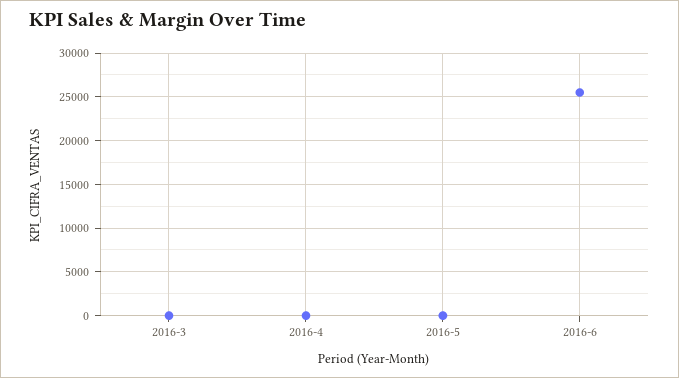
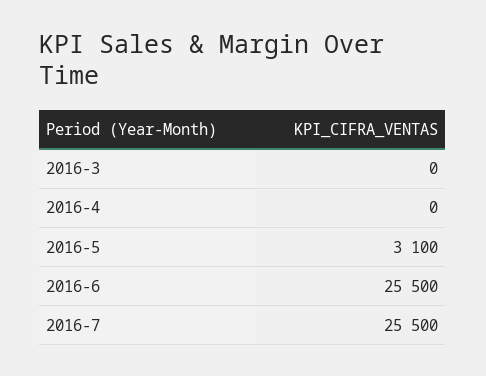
2016-5: 0 -> 3100
2016-7: none -> 25500

